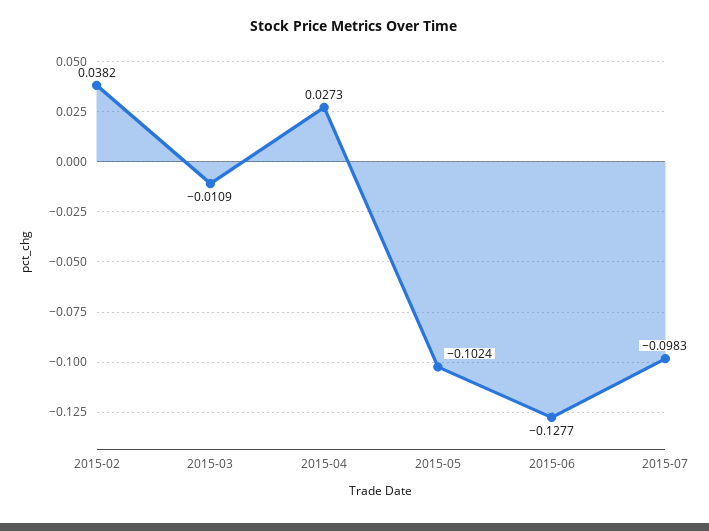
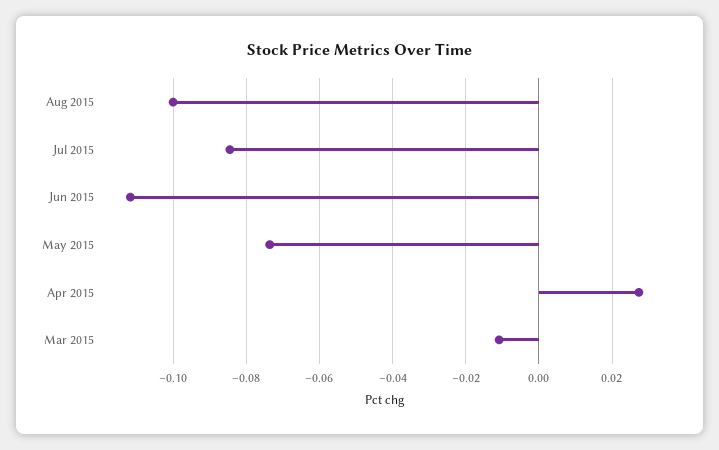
2015-02: 0.0382 -> none
2015-05: -0.1024 -> -0.074
2015-06: -0.1277 -> -0.112
2015-07: -0.0983 -> -0.084
Aug 2015: none -> -0.1

